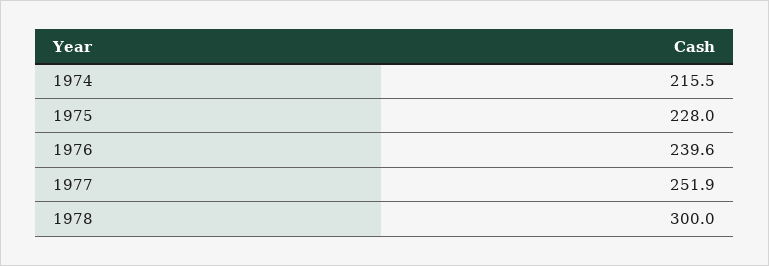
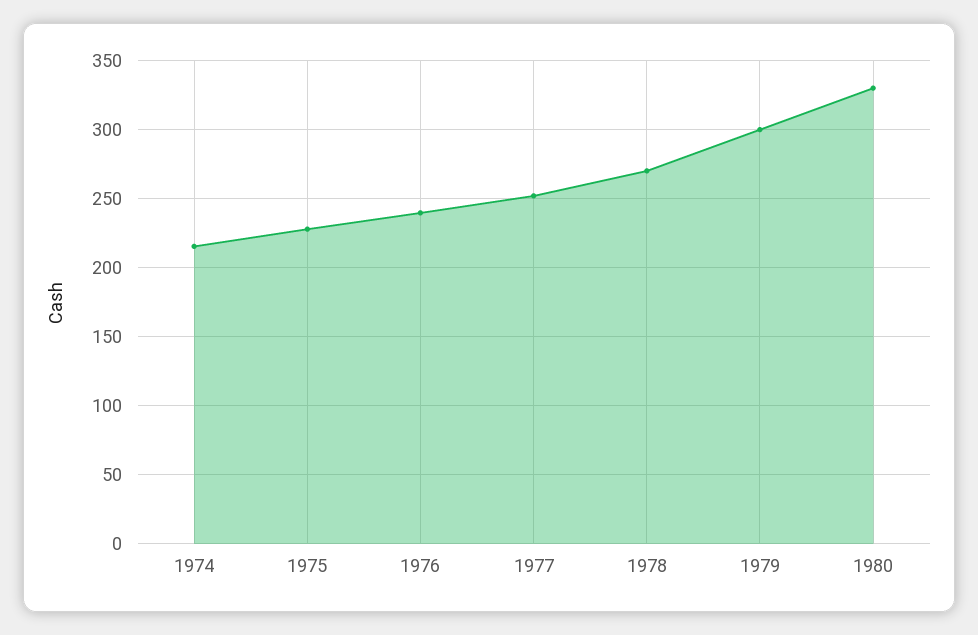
1978: 300 -> 270
1979: none -> 300
1980: none -> 330

